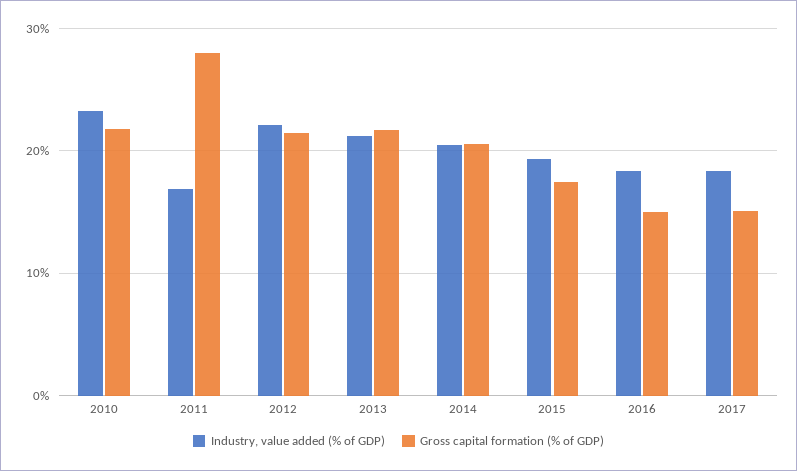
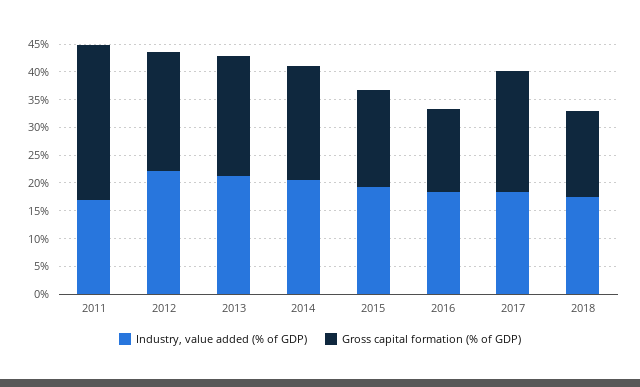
Industry, value added (% of GDP), 2010: 23 -> none
Gross capital formation (% of GDP), 2010: 22 -> none
Gross capital formation (% of GDP), 2017: 15 -> 22.5
Industry, value added (% of GDP), 2018: none -> 17.5
Gross capital formation (% of GDP), 2018: none -> 15

